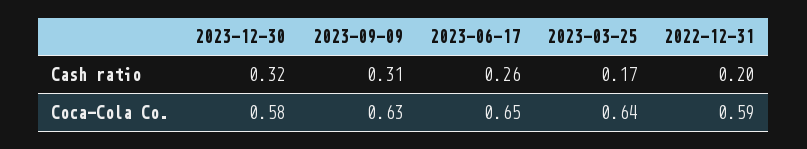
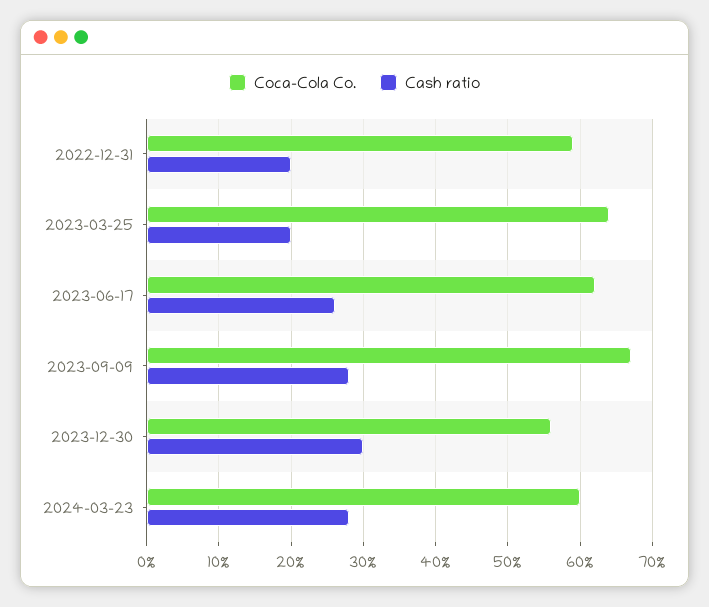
Cash ratio, 2023-12-30: 0.32 -> 0.3
Cash ratio, 2023-09-09: 0.31 -> 0.28
Cash ratio, 2023-03-25: 0.17 -> 0.2
Coca-Cola Co., 2023-12-30: 0.58 -> 0.56
Coca-Cola Co., 2023-09-09: 0.63 -> 0.67
Coca-Cola Co., 2023-06-17: 0.65 -> 0.62
Coca-Cola Co., 2024-03-23: none -> 0.6
Cash ratio, 2024-03-23: none -> 0.28

